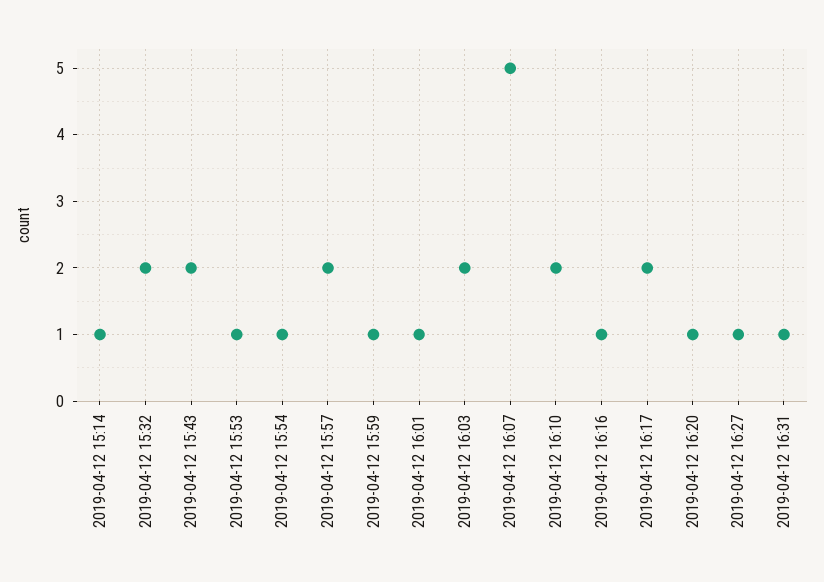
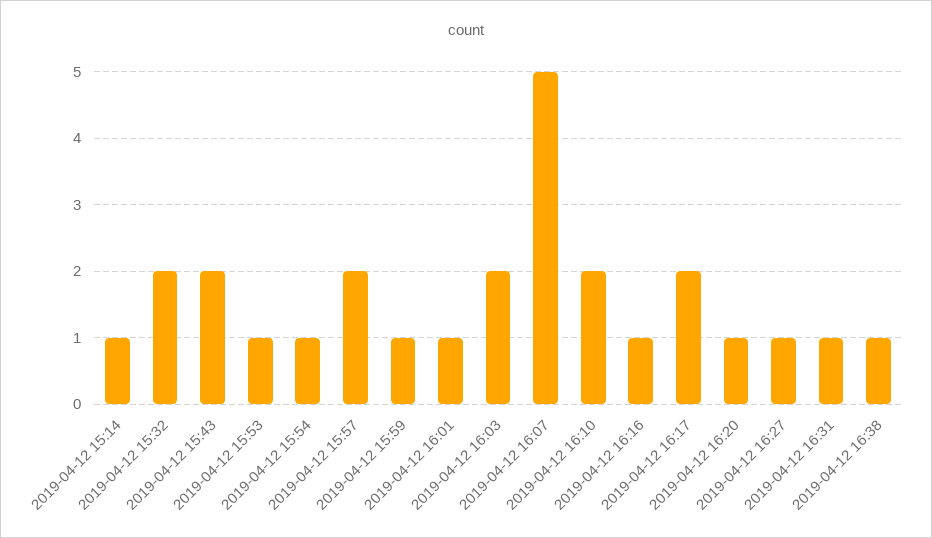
2019-04-12 16:38: none -> 1

